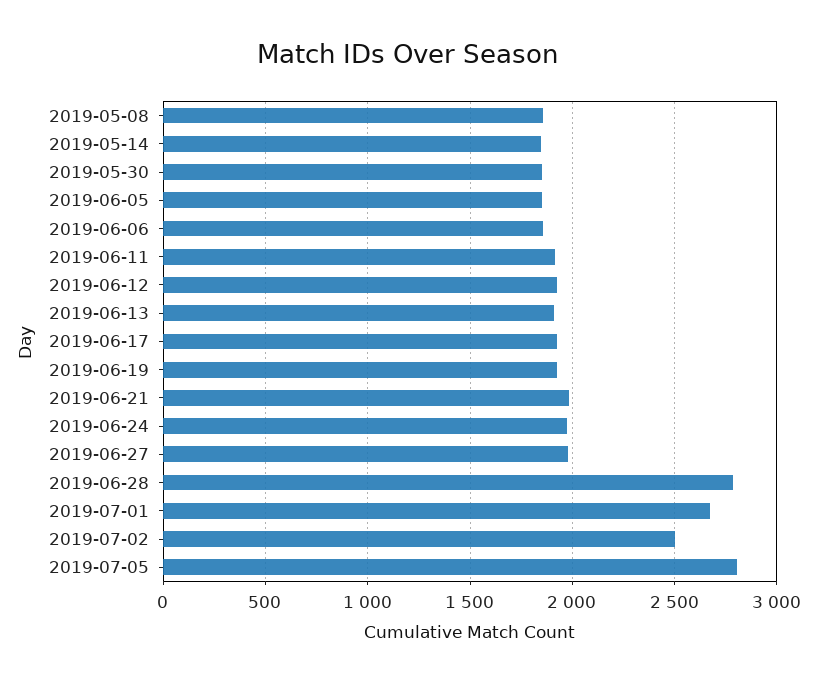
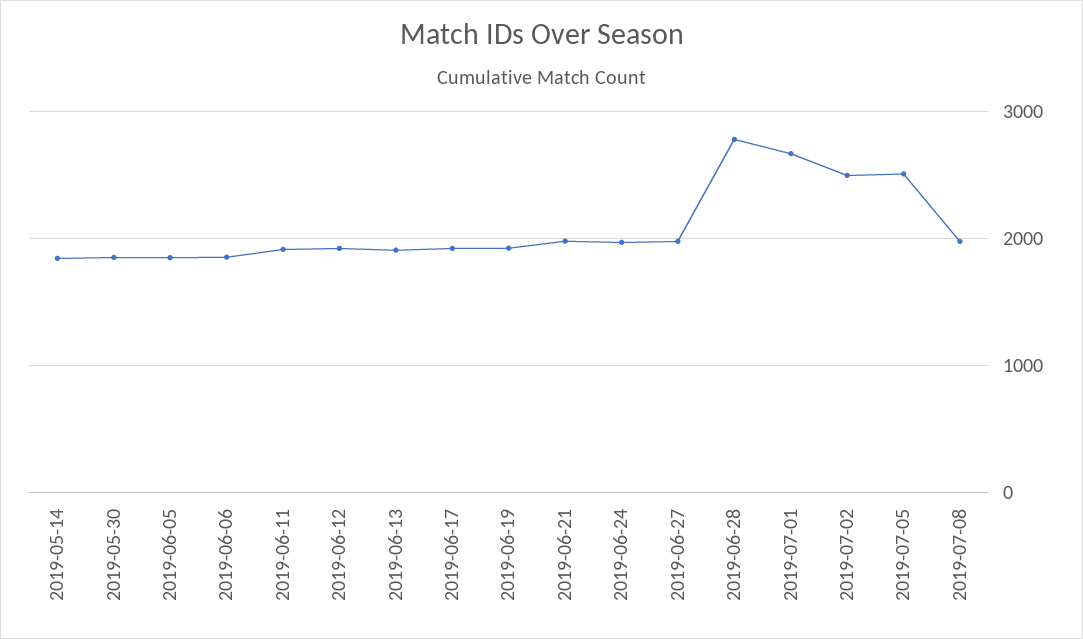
2019-05-08: 1850 -> none
2019-07-05: 2800 -> 2500
2019-07-08: none -> 2000

